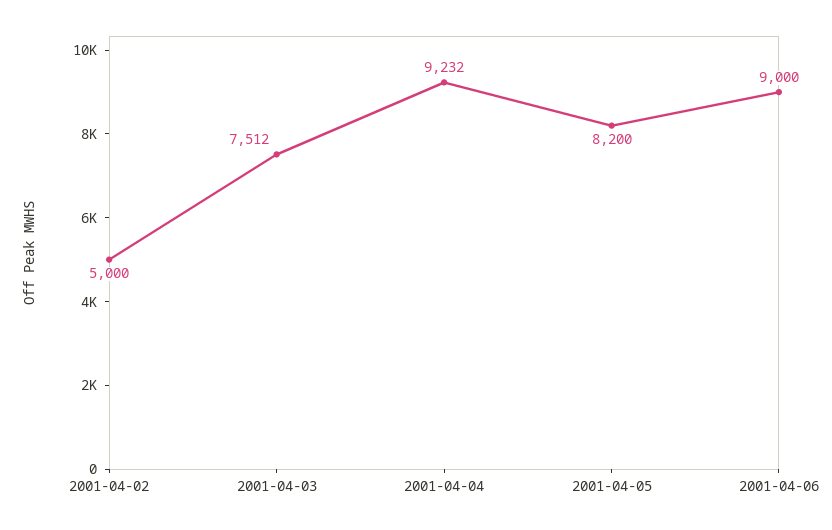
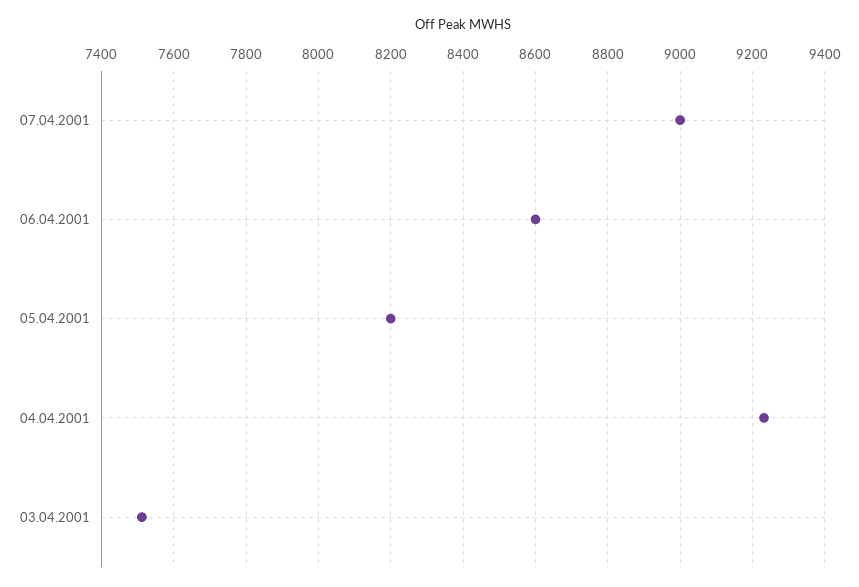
2001-04-02: 5000 -> none
2001-04-06: 9000 -> 8600
07.04.2001: none -> 9000

